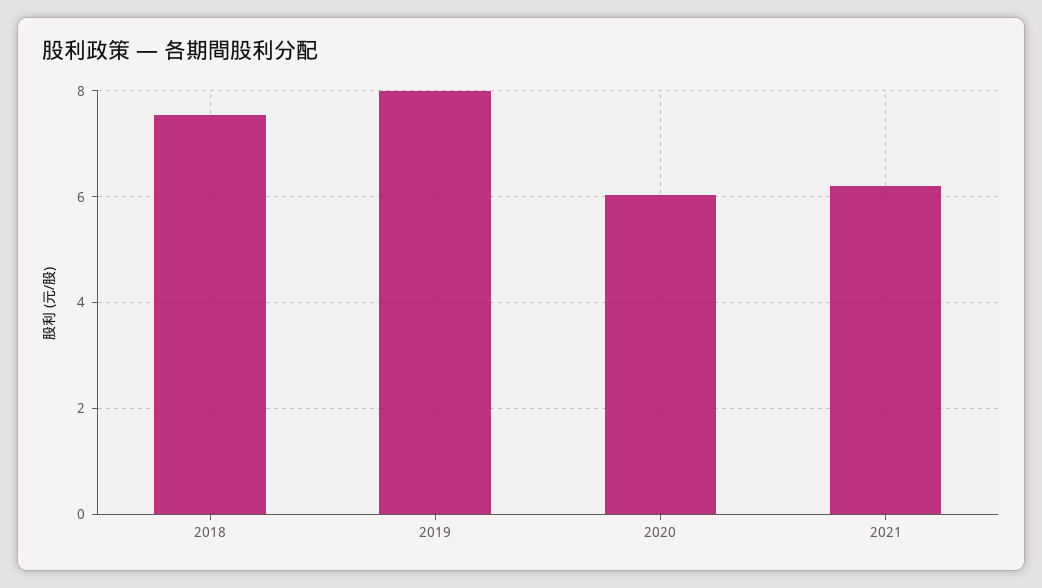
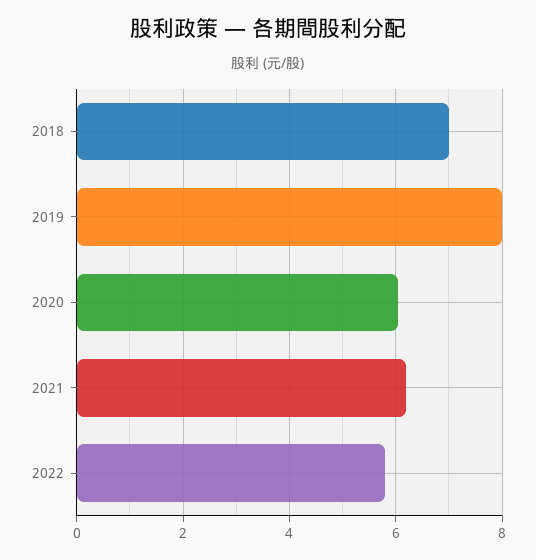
2018: 7.6 -> 7
2022: none -> 5.8

